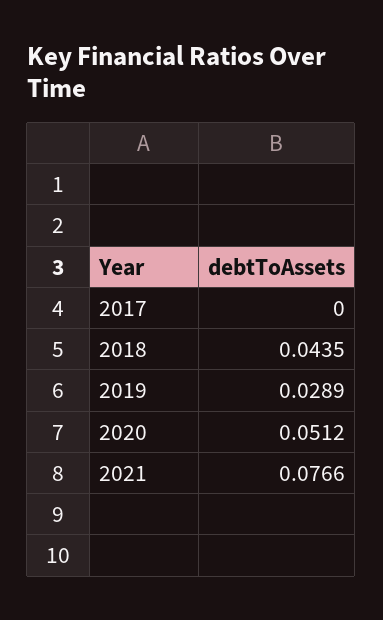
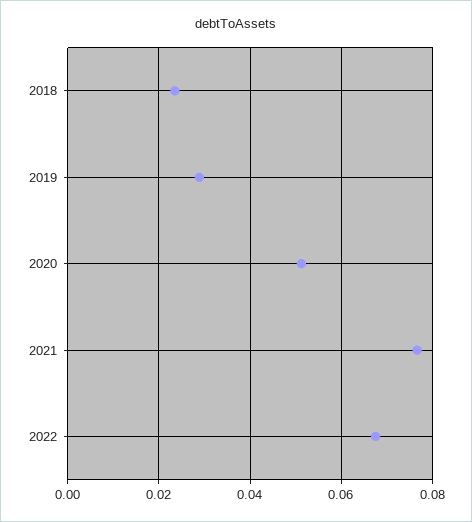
2017: 0 -> none
2018: 0.0435 -> 0.024
2022: none -> 0.068

